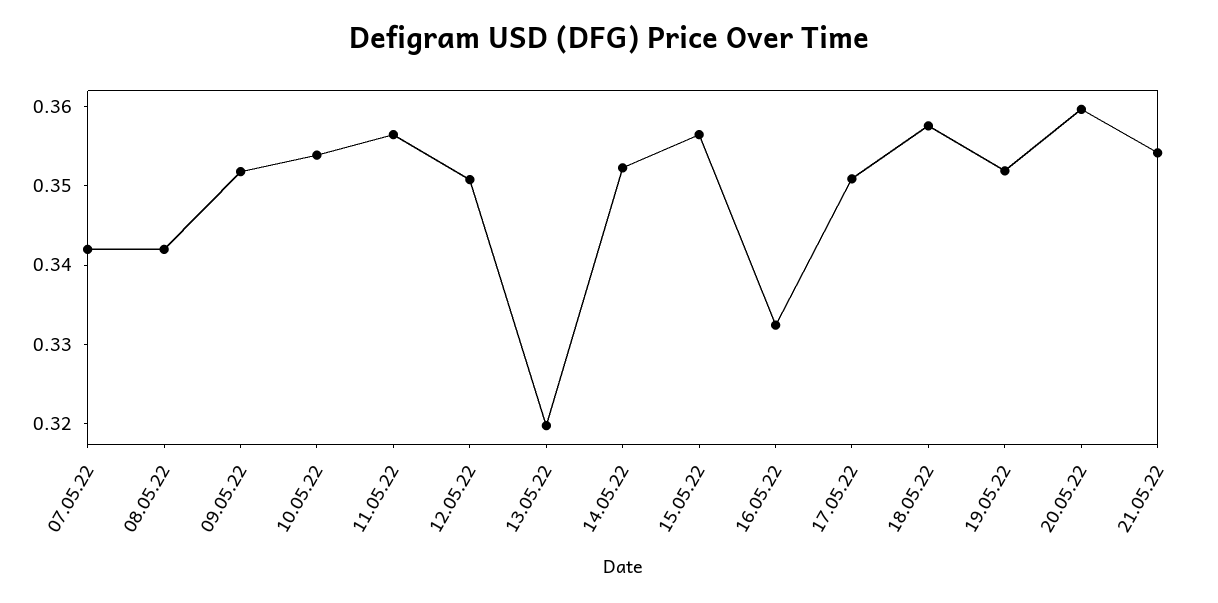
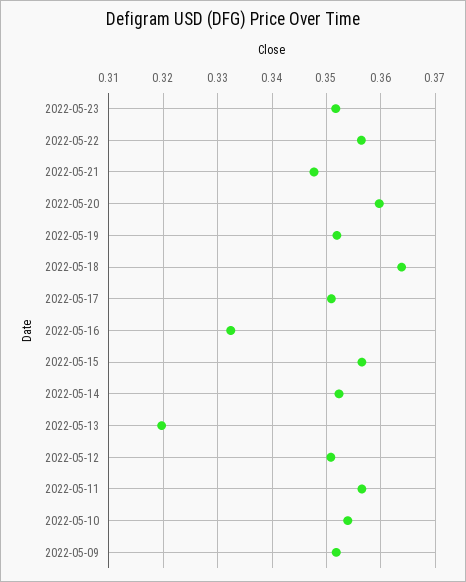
07.05.22: 0.342 -> none
08.05.22: 0.342 -> none
18.05.22: 0.358 -> 0.364
21.05.22: 0.354 -> 0.348
2022-05-23: none -> 0.352
2022-05-22: none -> 0.356

